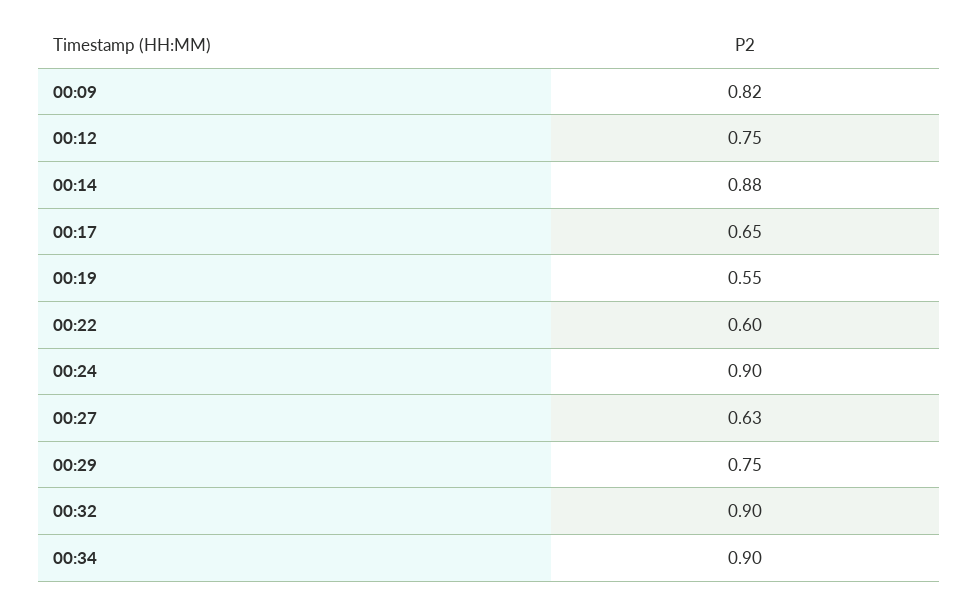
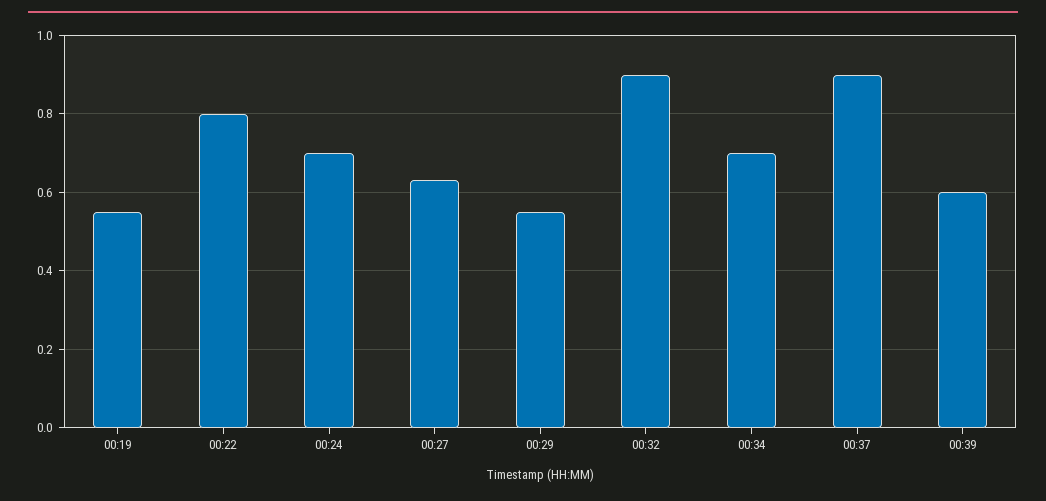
00:09: 0.82 -> none
00:12: 0.75 -> none
00:14: 0.88 -> none
00:17: 0.65 -> none
00:22: 0.6 -> 0.8
00:24: 0.9 -> 0.7
00:29: 0.75 -> 0.55
00:34: 0.9 -> 0.7
00:37: none -> 0.9
00:39: none -> 0.6

